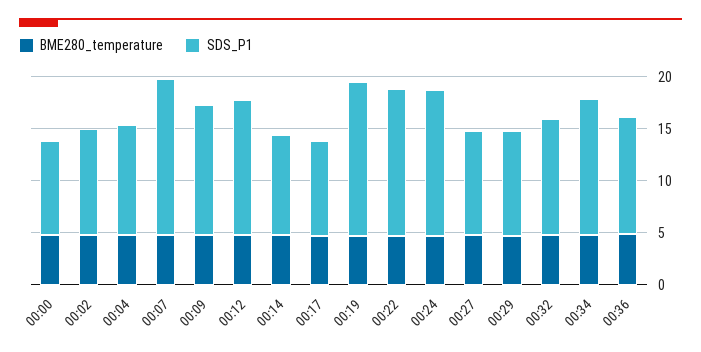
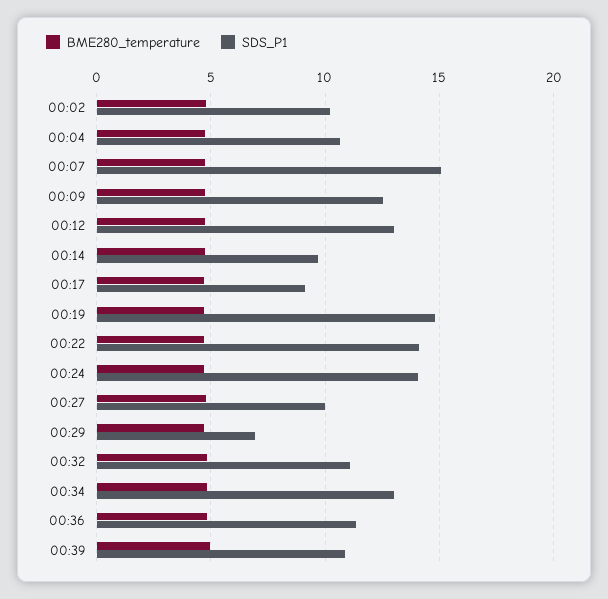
BME280_temperature, 00:00: 5 -> none
SDS_P1, 00:00: 9 -> none
SDS_P1, 00:29: 10 -> 7
BME280_temperature, 00:39: none -> 5
SDS_P1, 00:39: none -> 11

